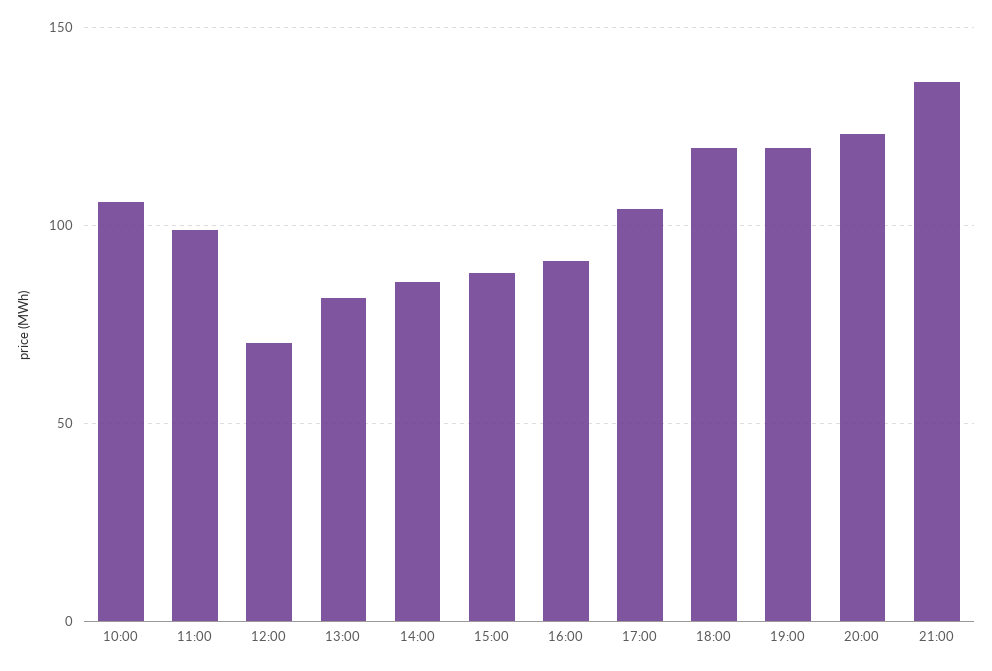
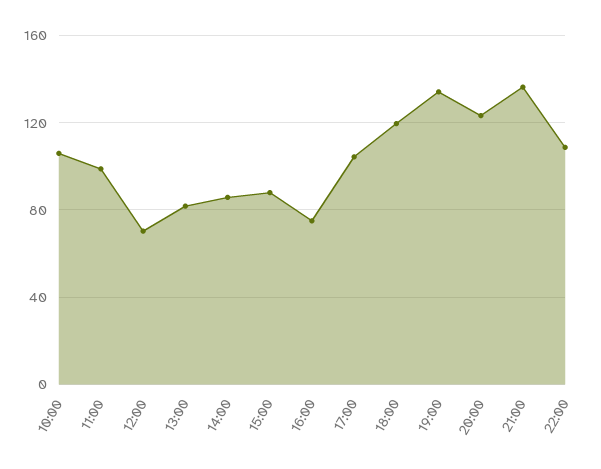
16:00: 90 -> 75
19:00: 120 -> 135
22:00: none -> 110

